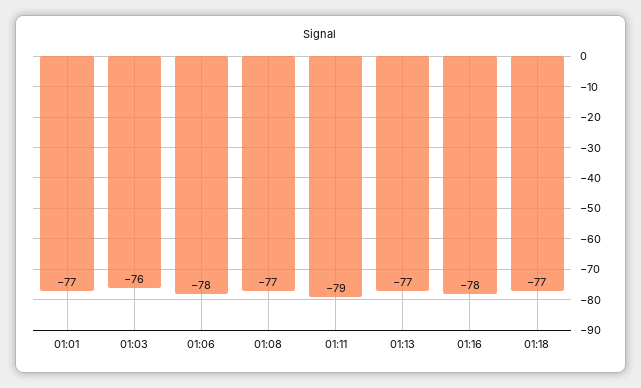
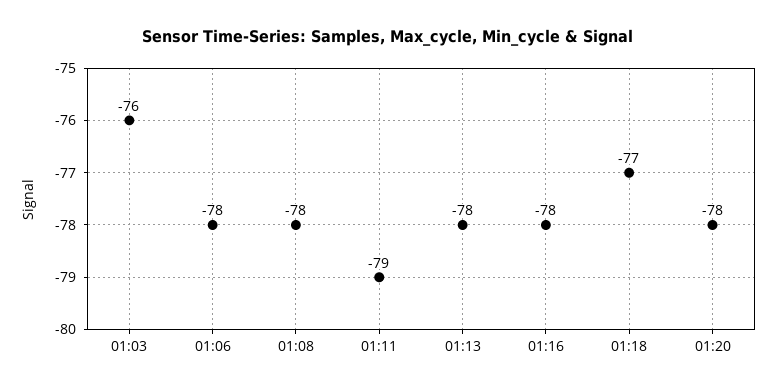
01:01: -77 -> none
01:08: -77 -> -78
01:13: -77 -> -78
01:20: none -> -78

